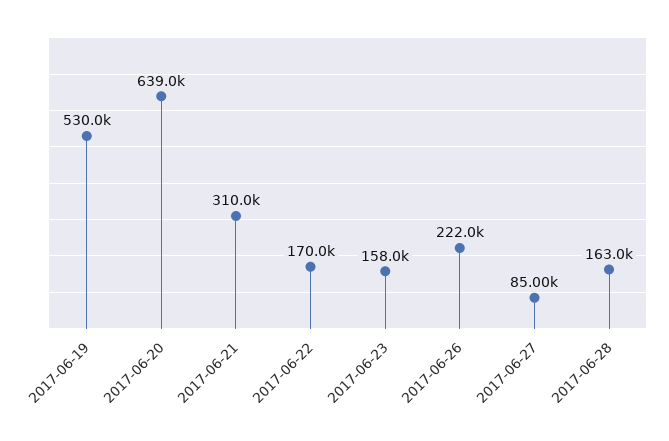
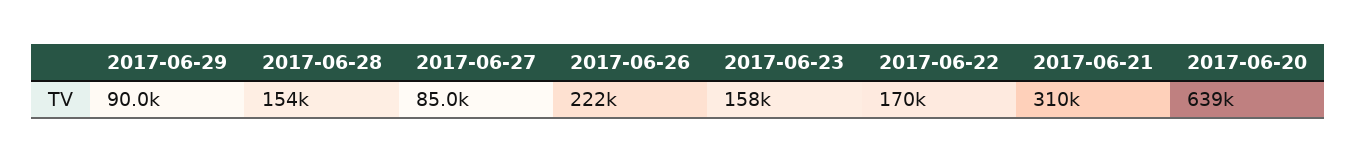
2017-06-19: 530000 -> none
2017-06-28: 163000 -> 154000
2017-06-29: none -> 90000

